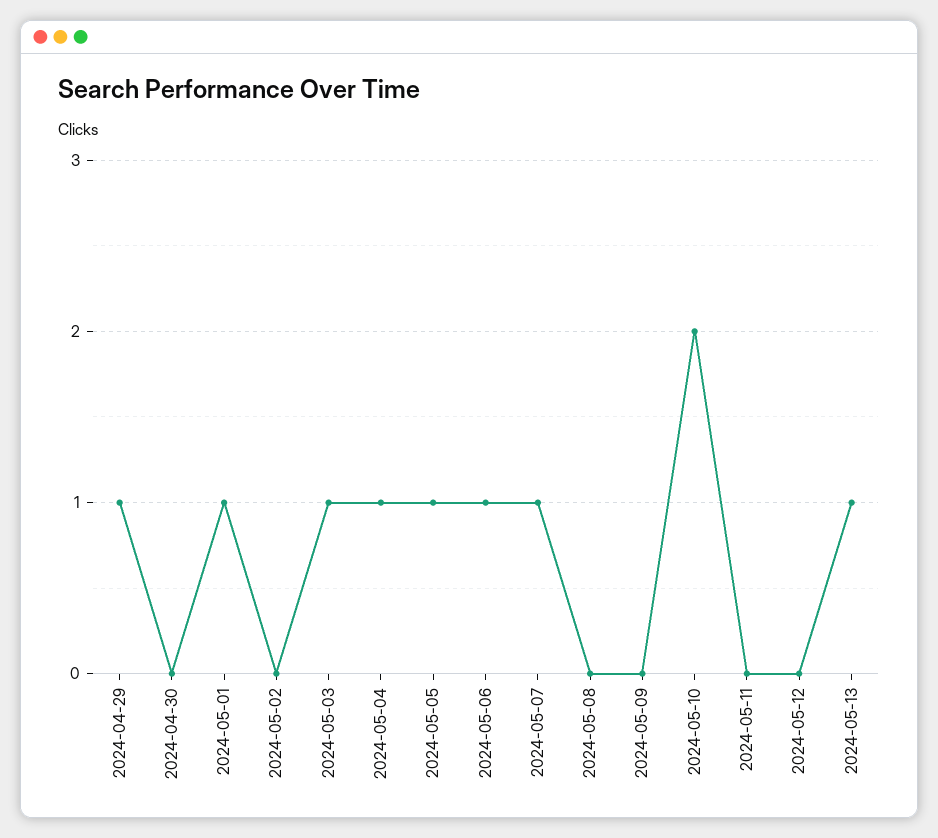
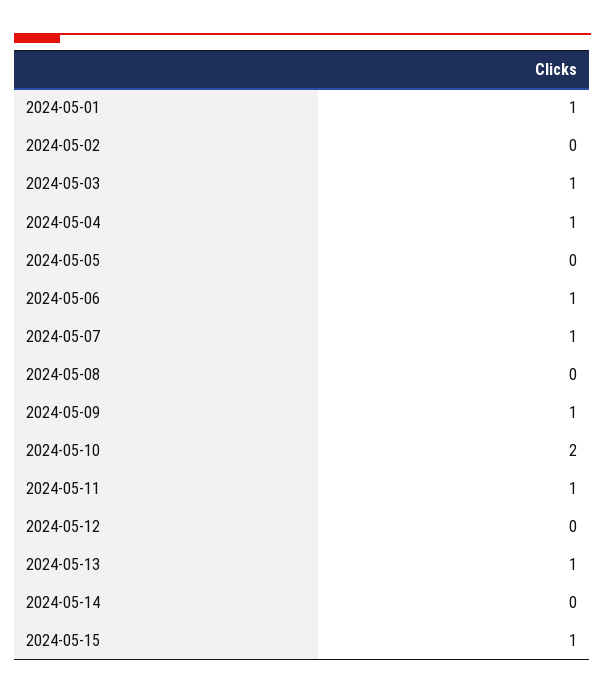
2024-04-29: 1 -> none
2024-04-30: 0 -> none
2024-05-05: 1 -> 0
2024-05-09: 0 -> 1
2024-05-11: 0 -> 1
2024-05-14: none -> 0
2024-05-15: none -> 1

